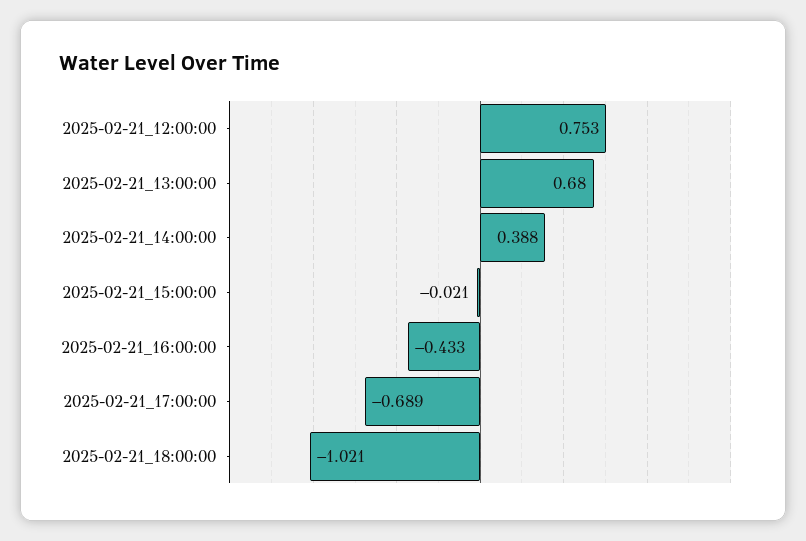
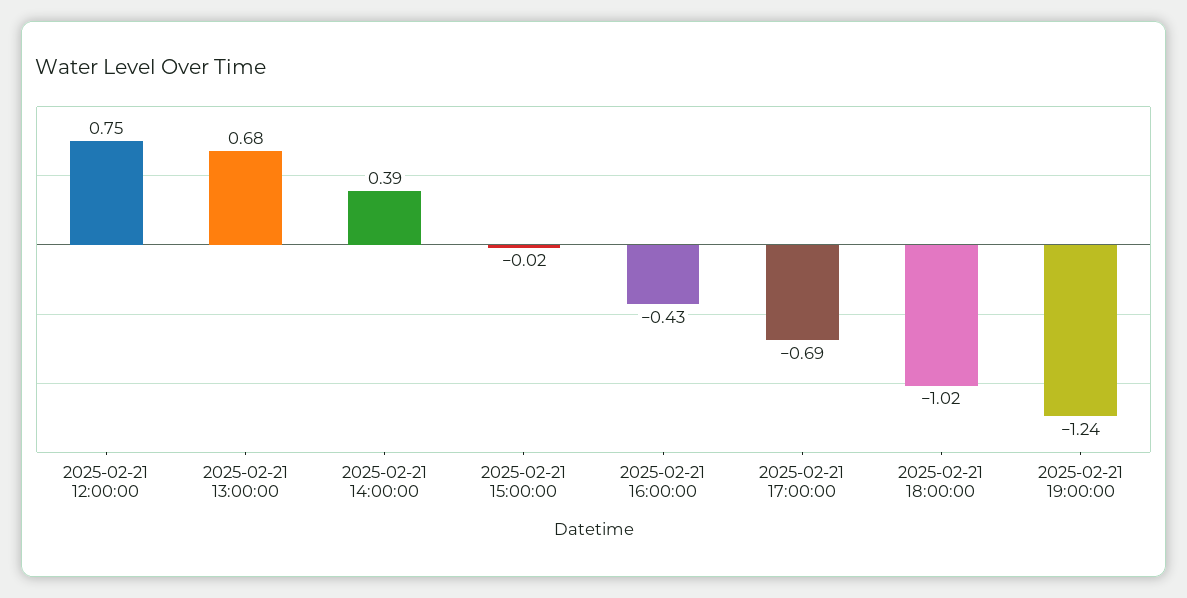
2025-02-21 19:00:00: none -> -1.24

